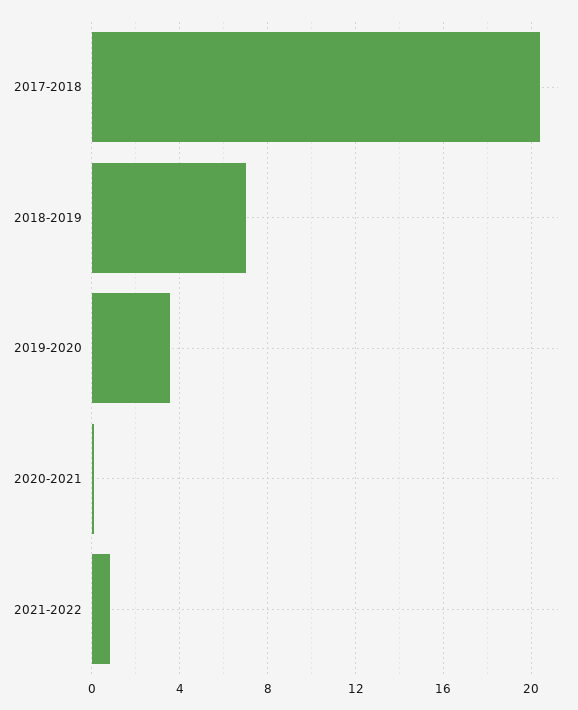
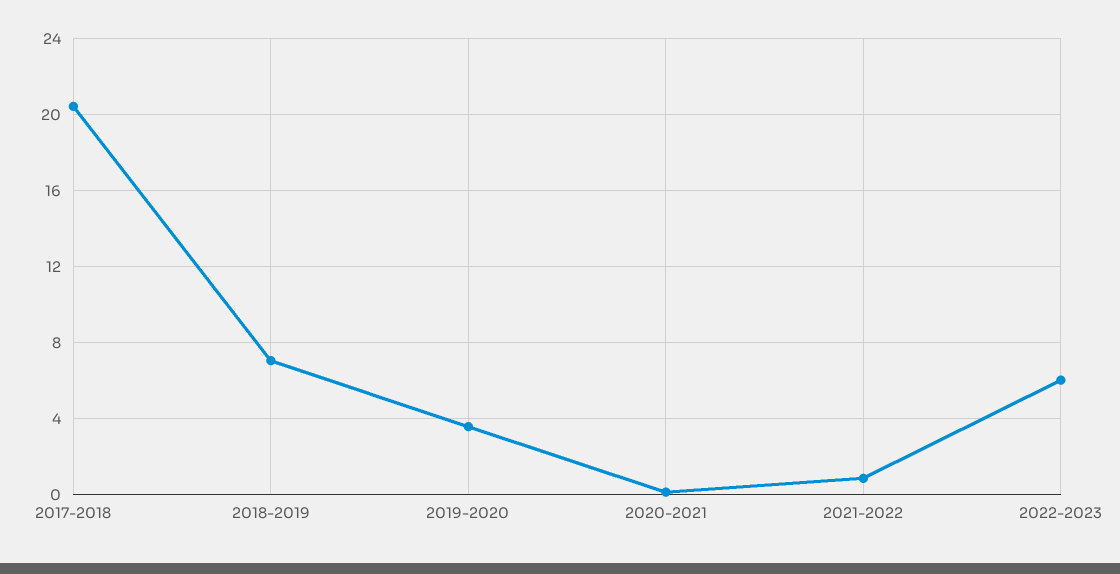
2022-2023: none -> 6

